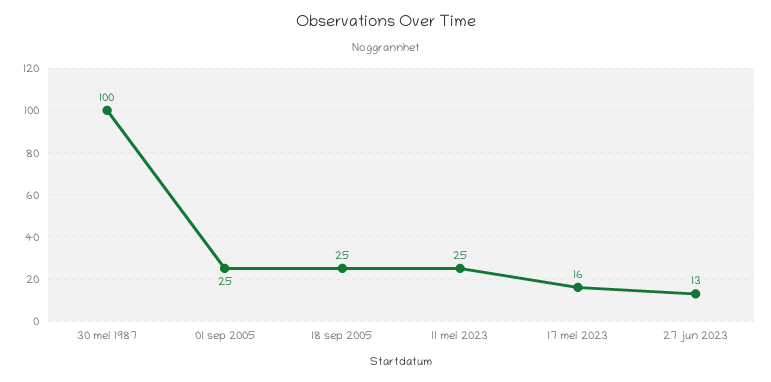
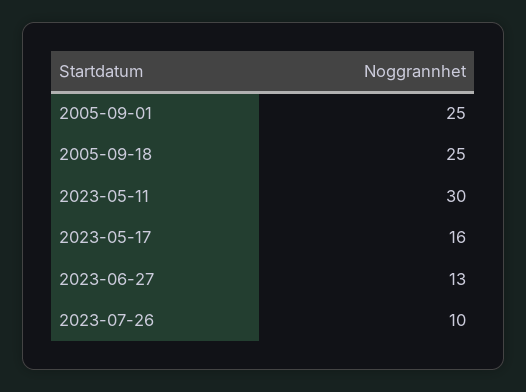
30 mei 1987: 100 -> none
11 mei 2023: 25 -> 30
2023-07-26: none -> 10

